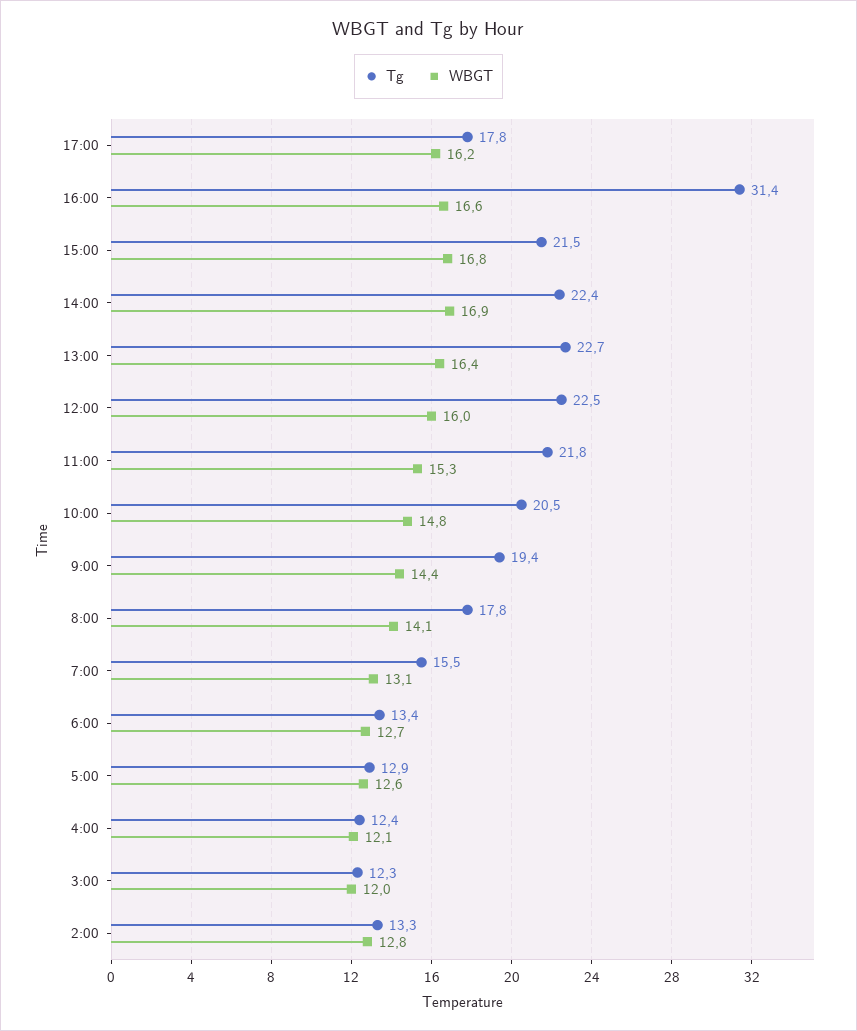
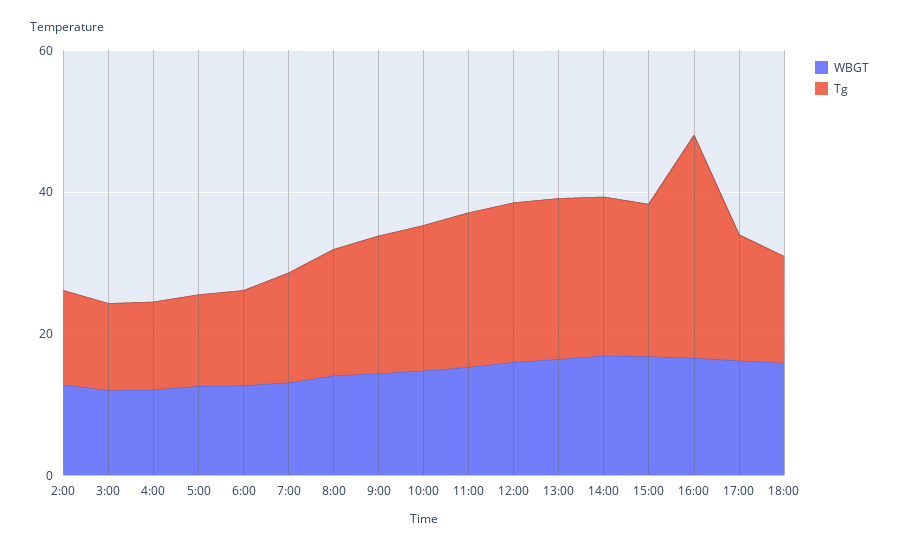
WBGT, 18:00: none -> 15
Tg, 18:00: none -> 15

